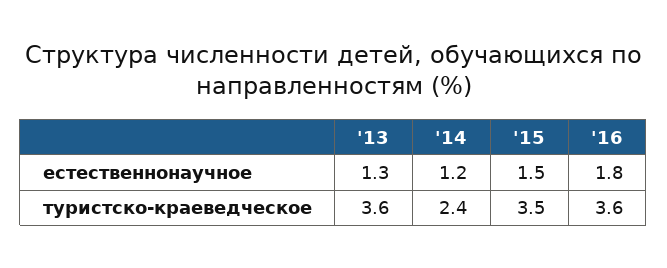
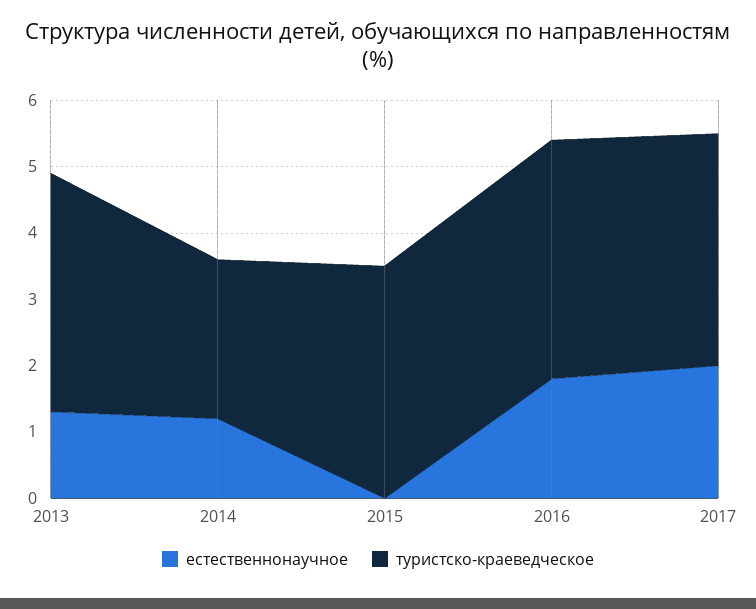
естественнонаучное, '15: 1.5 -> 0
естественнонаучное, 2017: none -> 2
туристско-краеведческое, 2017: none -> 3.5

